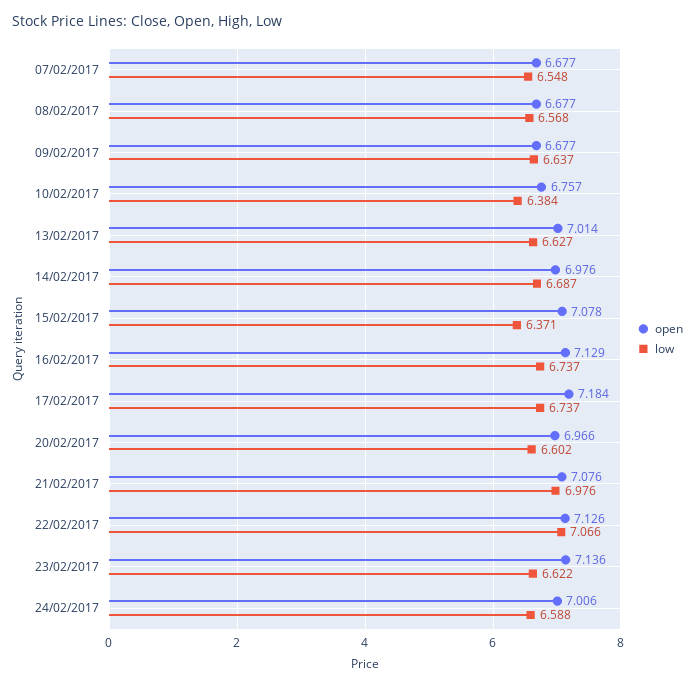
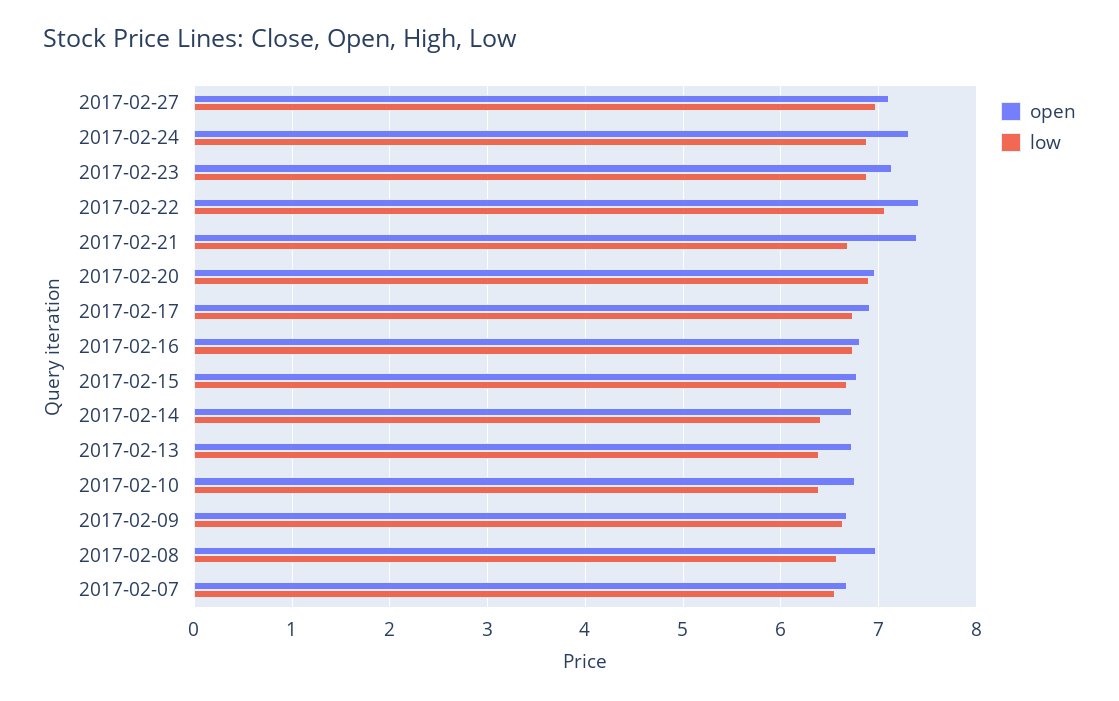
open, 08/02/2017: 6.677 -> 7
open, 13/02/2017: 7.014 -> 6.7
low, 13/02/2017: 6.627 -> 6.4
open, 14/02/2017: 6.976 -> 6.7
low, 14/02/2017: 6.687 -> 6.4
open, 15/02/2017: 7.078 -> 6.8
low, 15/02/2017: 6.371 -> 6.7
open, 16/02/2017: 7.129 -> 6.8
open, 17/02/2017: 7.184 -> 6.9
low, 20/02/2017: 6.602 -> 6.9
open, 21/02/2017: 7.076 -> 7.4
low, 21/02/2017: 6.976 -> 6.7
open, 22/02/2017: 7.126 -> 7.4
low, 23/02/2017: 6.622 -> 6.9
open, 24/02/2017: 7.006 -> 7.3
low, 24/02/2017: 6.588 -> 6.9
open, 2017-02-27: none -> 7.1
low, 2017-02-27: none -> 7

